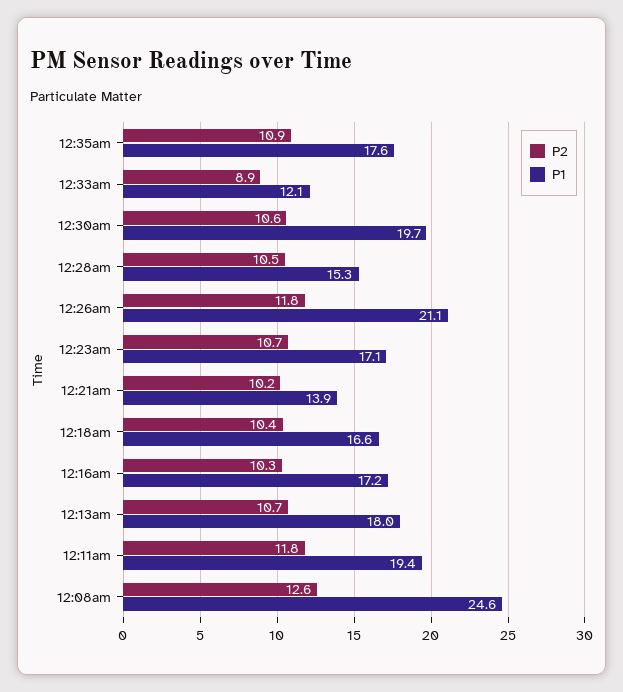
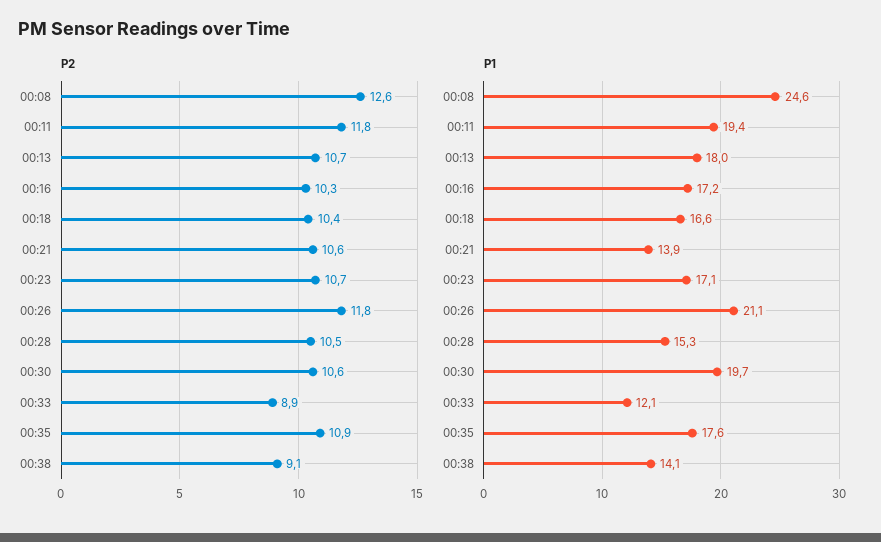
P2, 12:21am: 10.2 -> 10.6
P2, 00:38: none -> 9.1
P1, 00:38: none -> 14.1

